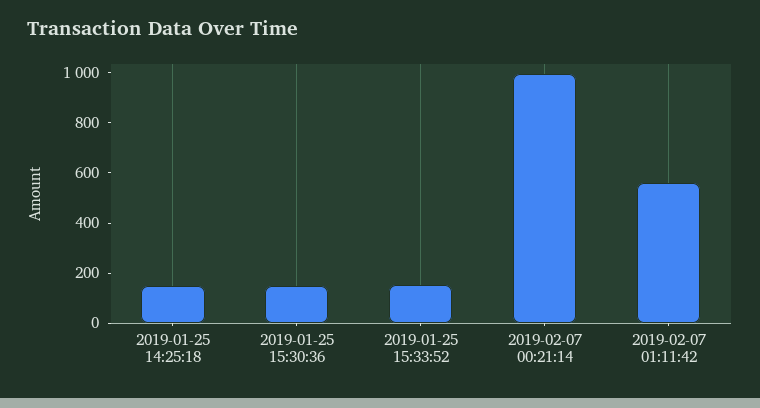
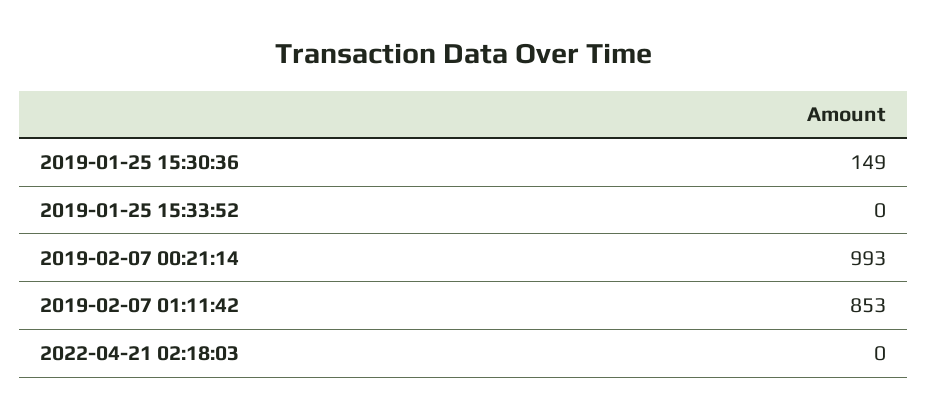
2019-01-25 14:25:18: 150 -> none
2019-01-25 15:33:52: 150 -> 0
2019-02-07 01:11:42: 550 -> 853
2022-04-21 02:18:03: none -> 0

